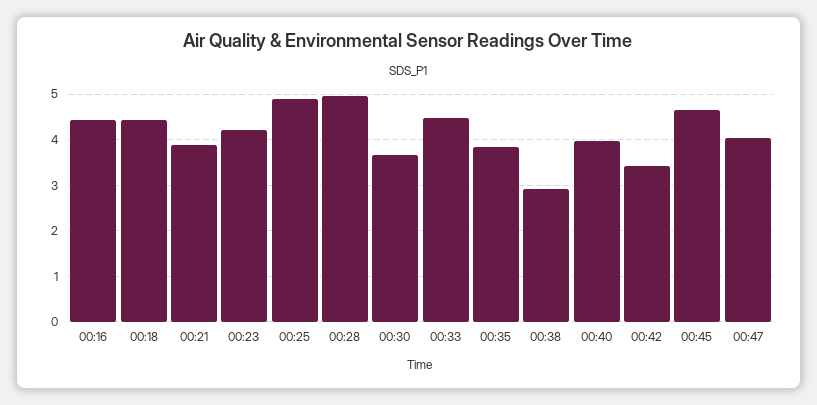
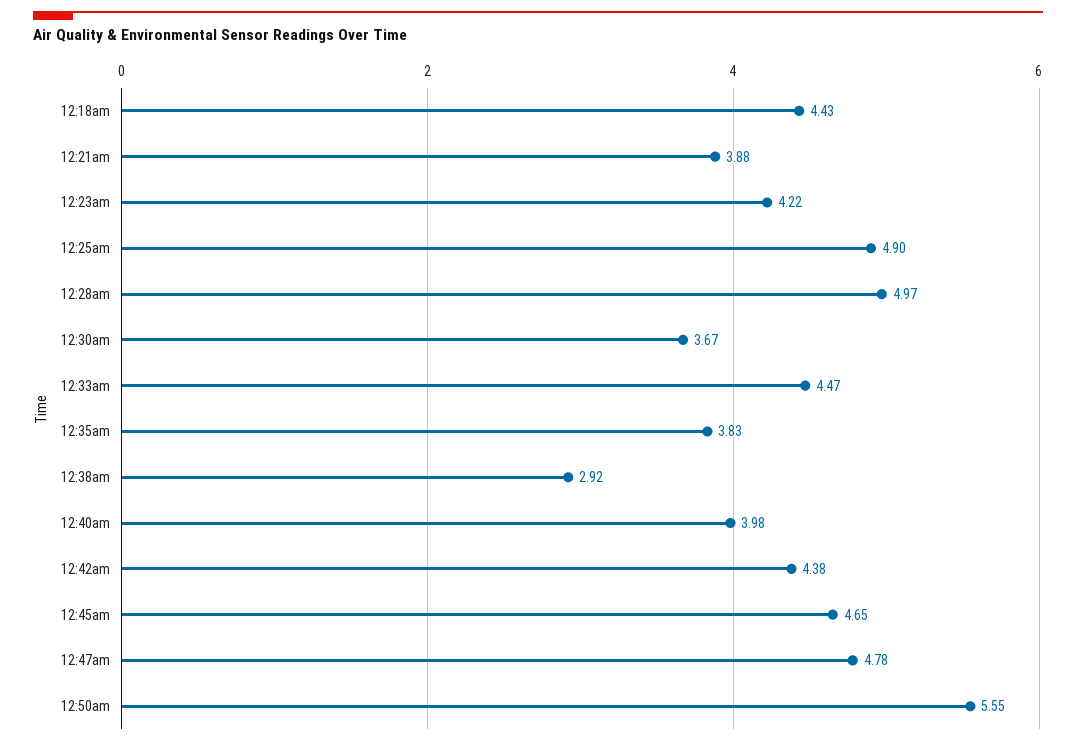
00:16: 4.4 -> none
00:42: 3.4 -> 4.38
00:47: 4 -> 4.78
12:50am: none -> 5.55

